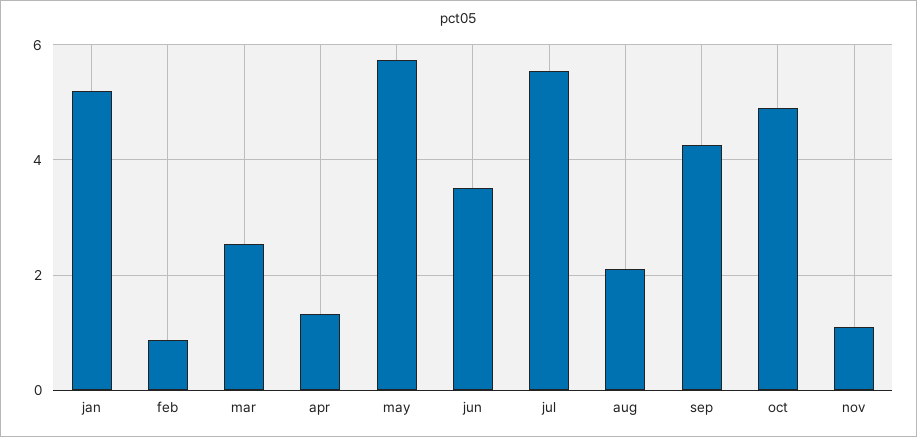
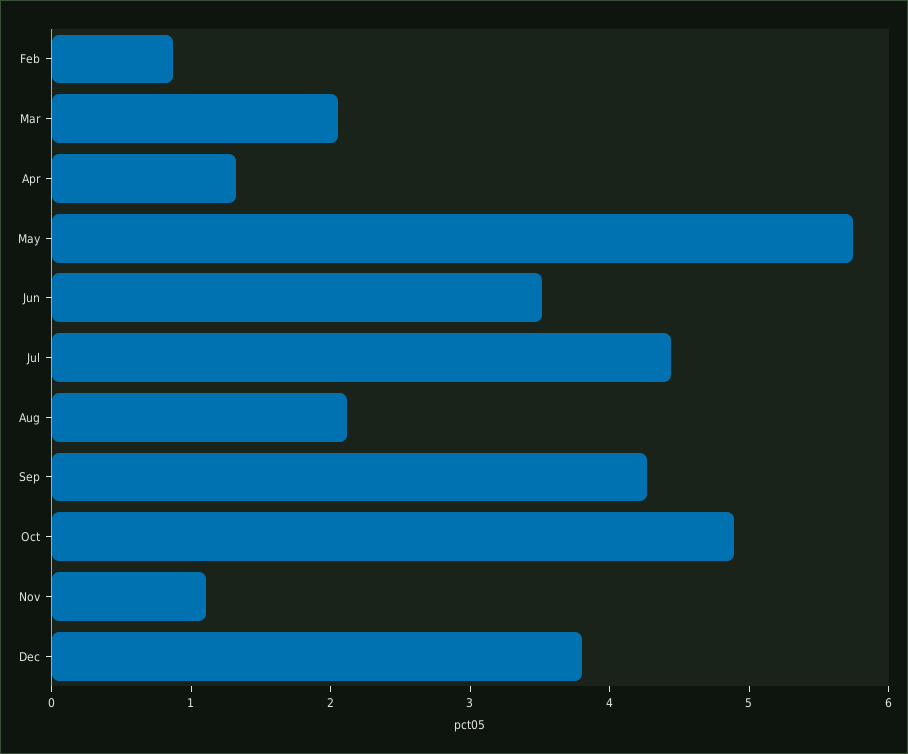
jan: 5.2 -> none
mar: 2.6 -> 2
jul: 5.6 -> 4.4
Dec: none -> 3.8

